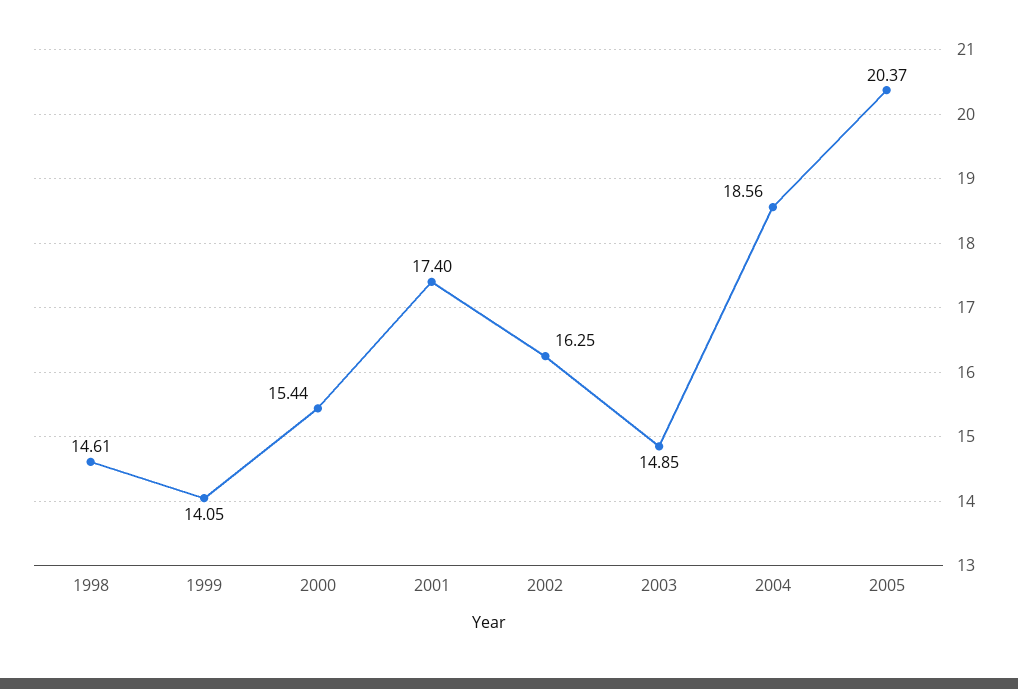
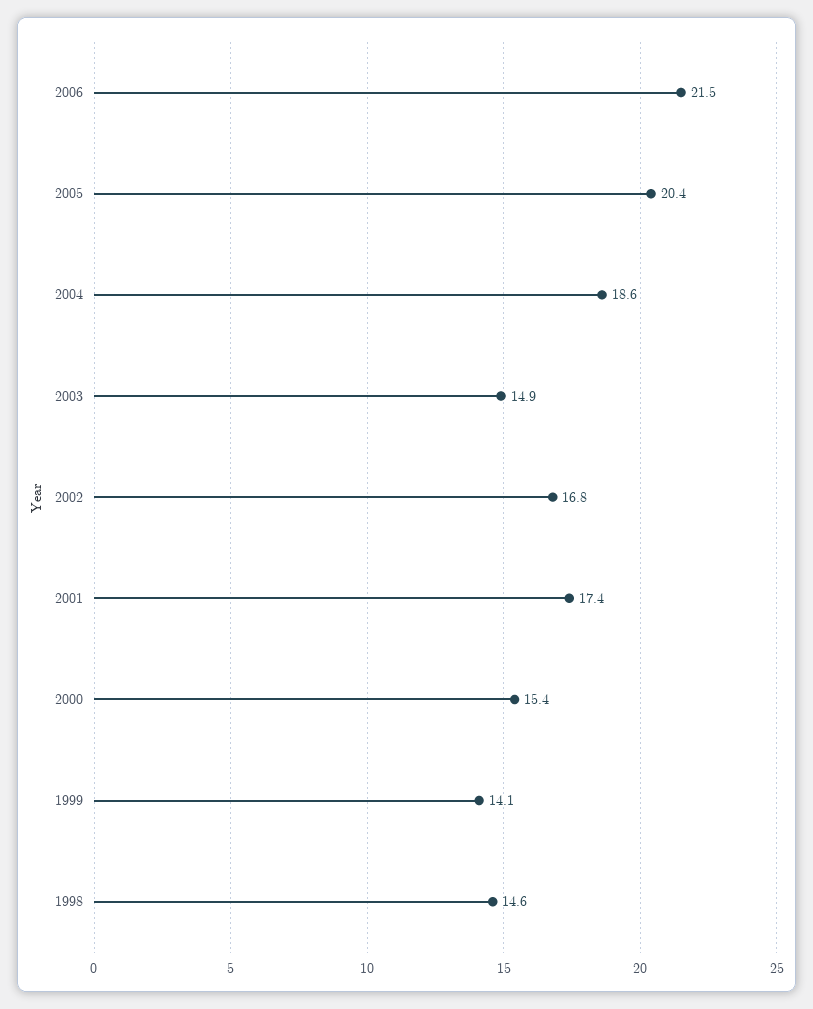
2002: 16.25 -> 16.8
2006: none -> 21.5

